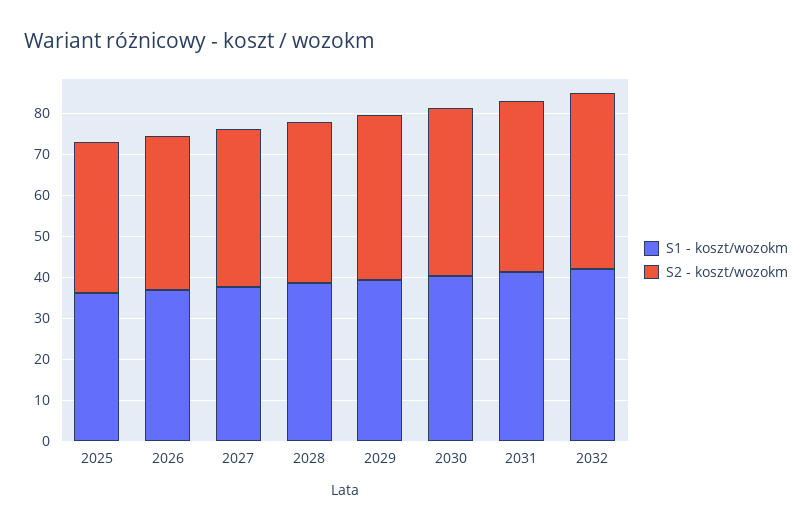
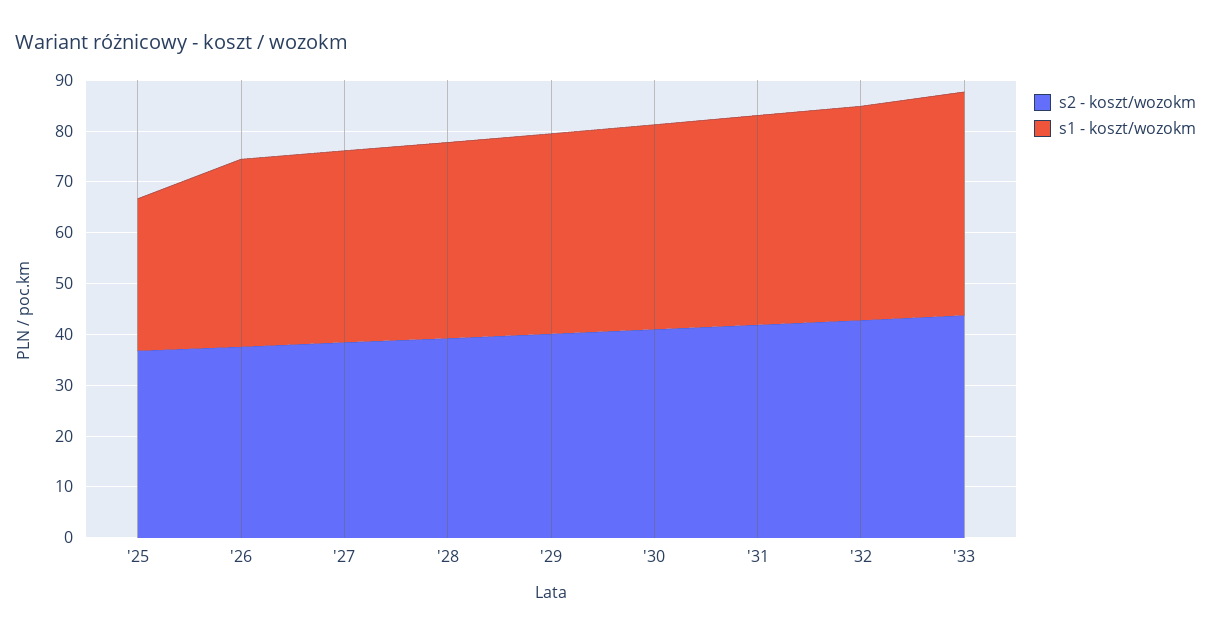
S1 - koszt/wozokm, 2025: 36 -> 30
S2 - koszt/wozokm, '33: none -> 44
S1 - koszt/wozokm, '33: none -> 44

